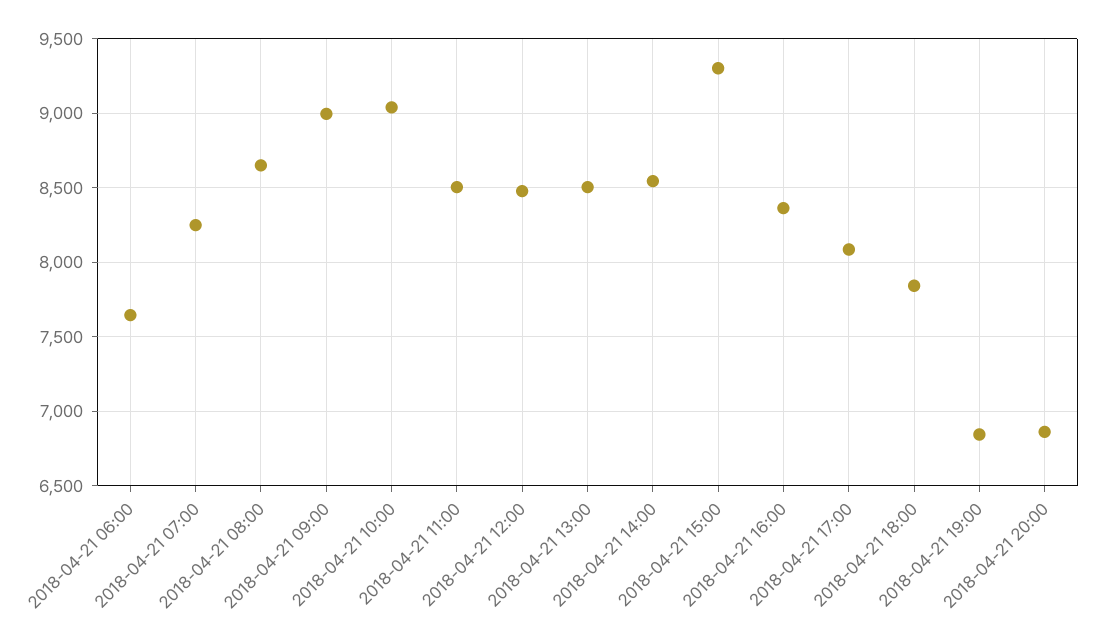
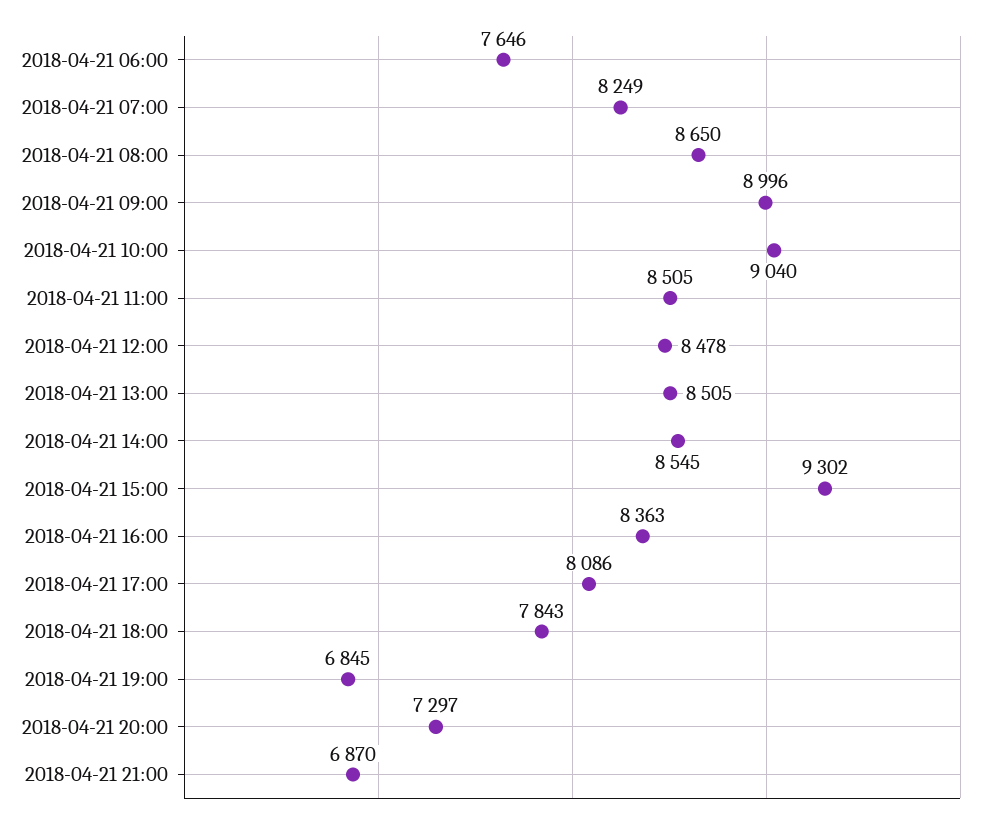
2018-04-21 20:00: 6850 -> 7297
2018-04-21 21:00: none -> 6870

